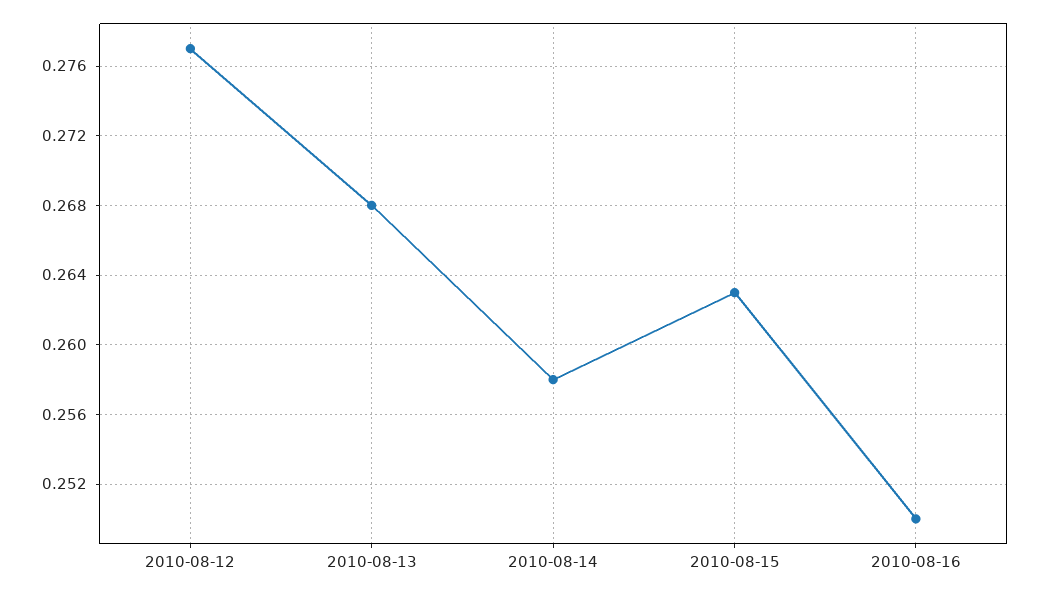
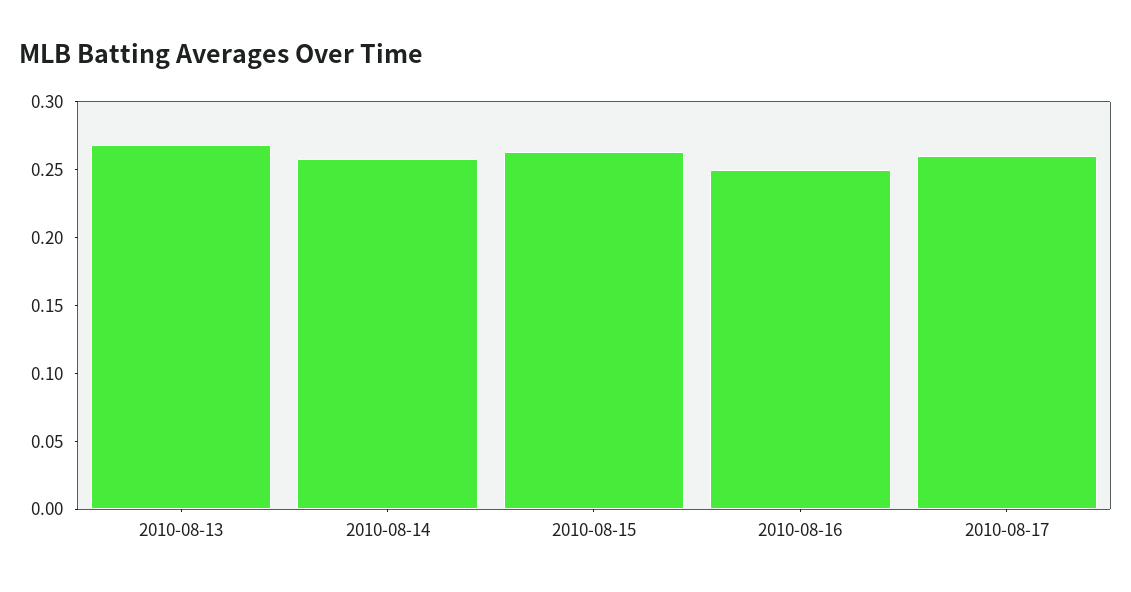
2010-08-12: 0.277 -> none
2010-08-17: none -> 0.26

